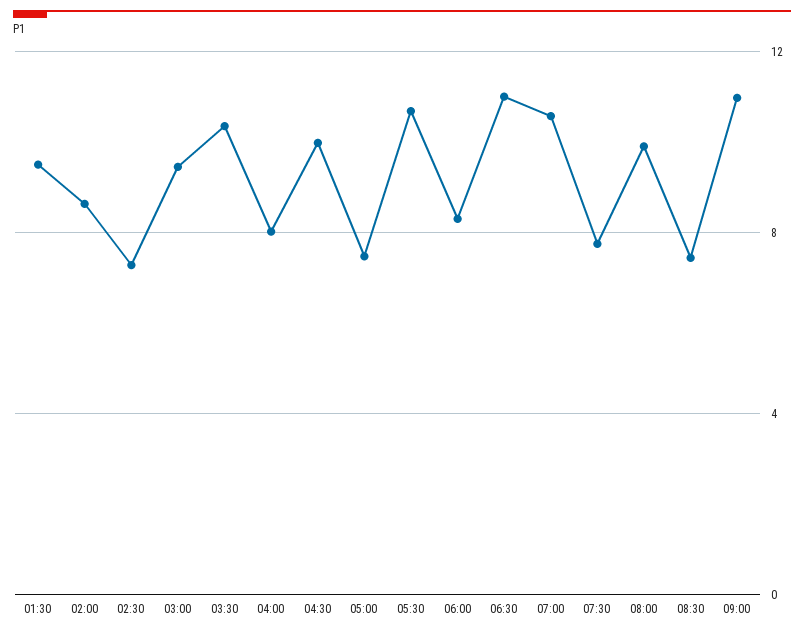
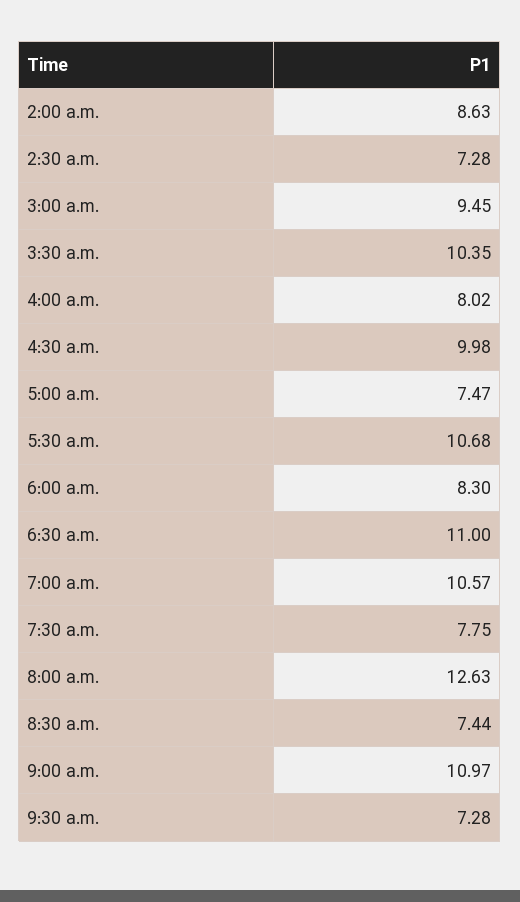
01:30: 9.5 -> none
08:00: 10 -> 12.63
9:30 a.m.: none -> 7.28

